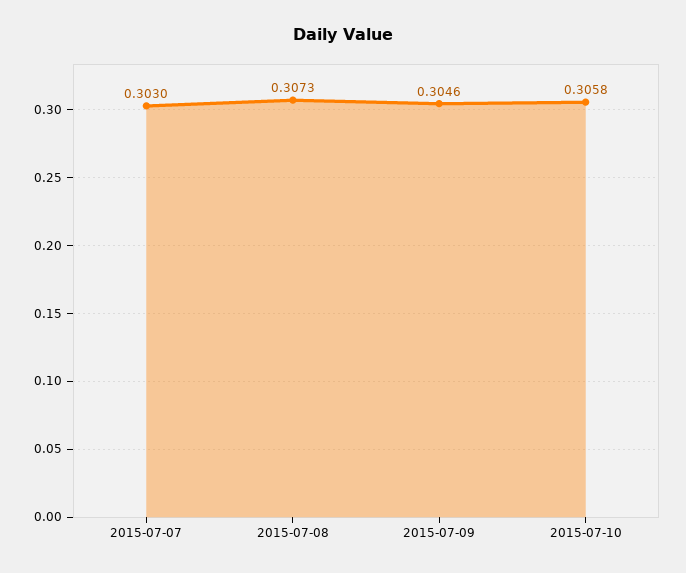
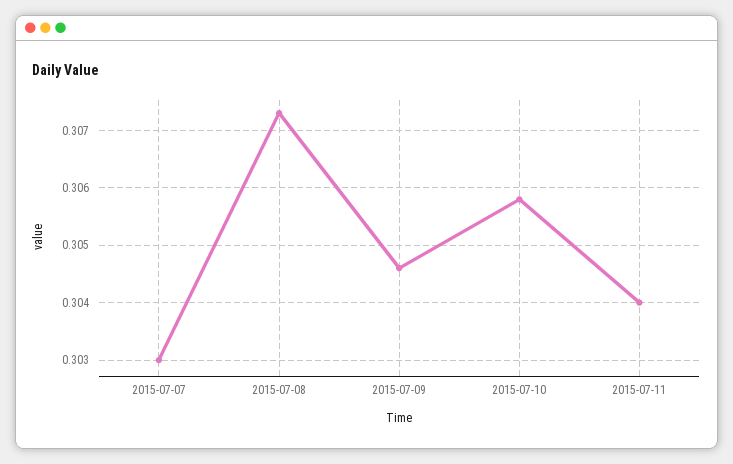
2015-07-11: none -> 0.304

